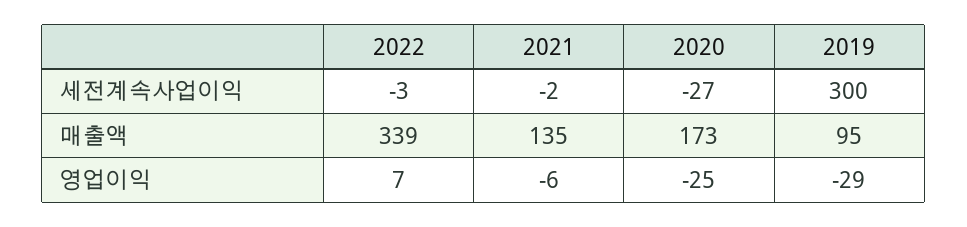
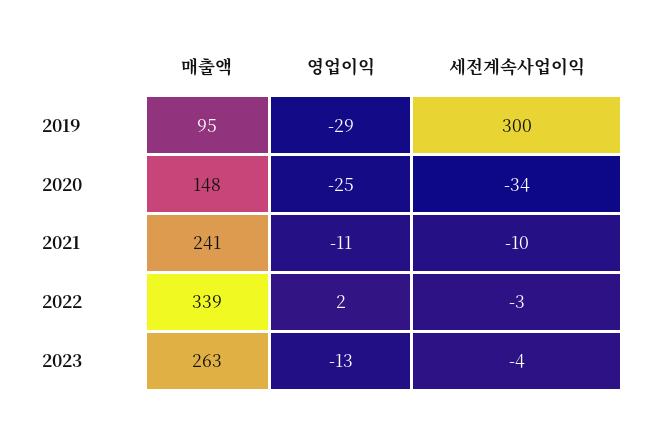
2021, 세전계속사업이익: -2 -> -10
2020, 세전계속사업이익: -27 -> -34
2021, 매출액: 135 -> 241
2020, 매출액: 173 -> 148
2022, 영업이익: 7 -> 2
2021, 영업이익: -6 -> -11
2023, 매출액: none -> 263
2023, 영업이익: none -> -13
2023, 세전계속사업이익: none -> -4

